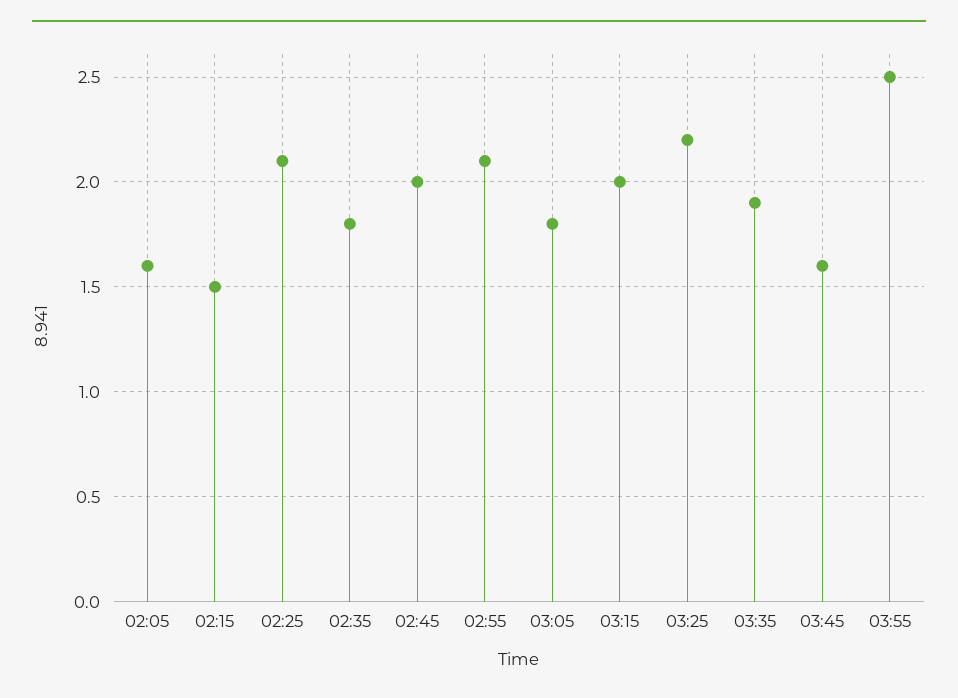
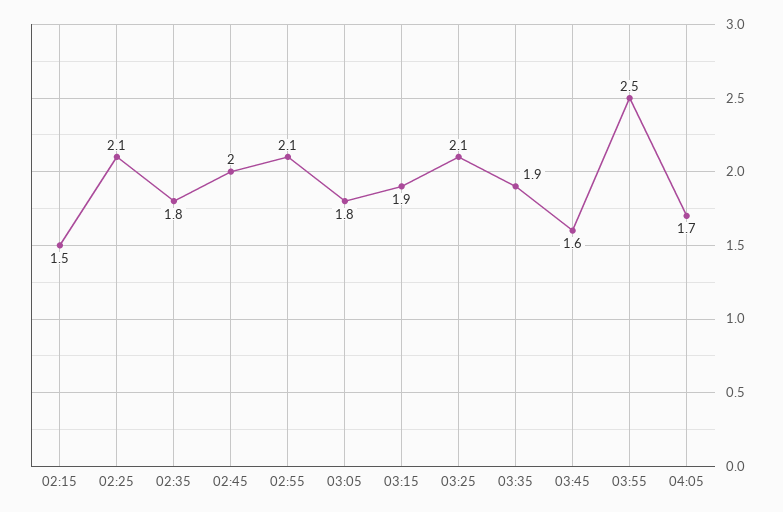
02:05: 1.6 -> none
03:15: 2 -> 1.9
03:25: 2.2 -> 2.1
04:05: none -> 1.7

